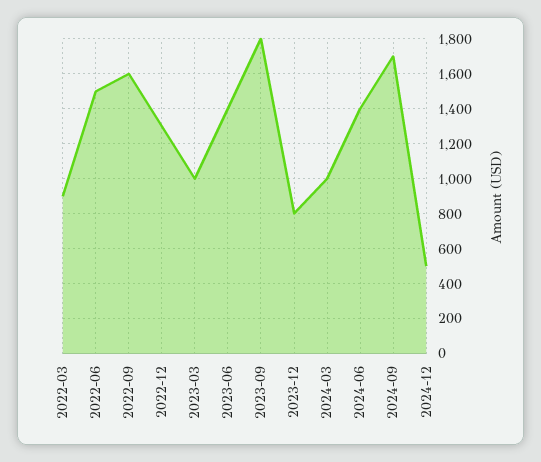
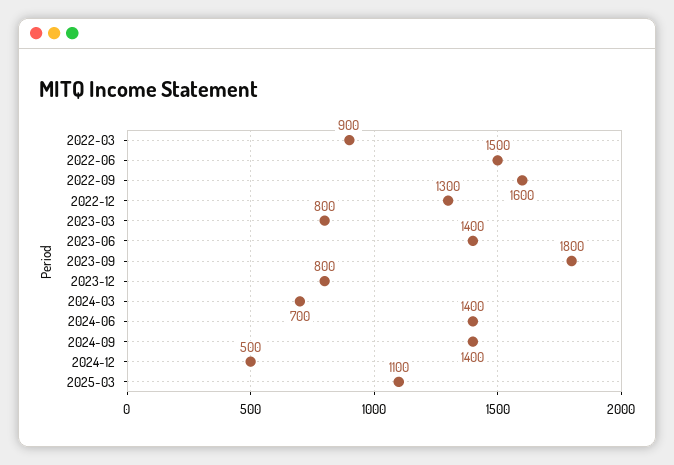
2023-03: 1000 -> 800
2024-03: 1000 -> 700
2024-09: 1700 -> 1400
2025-03: none -> 1100

